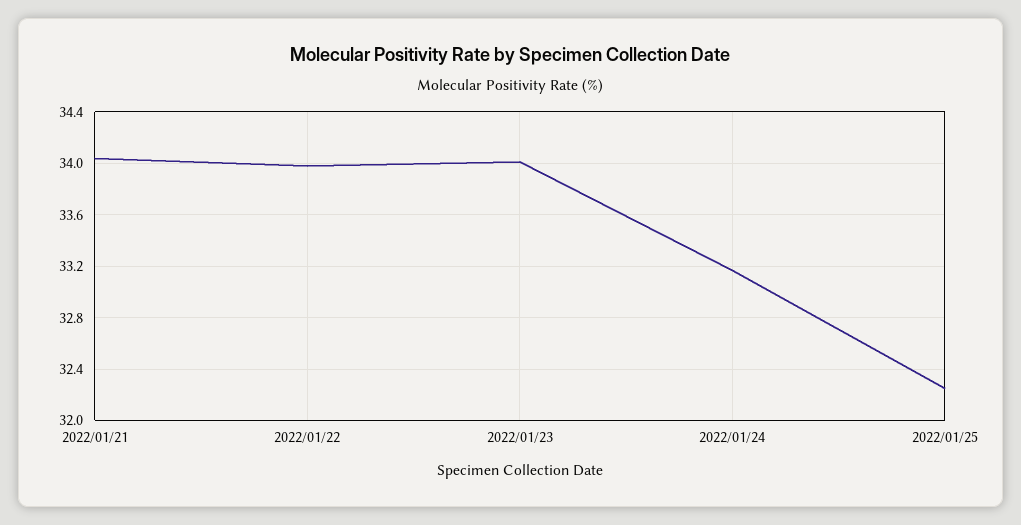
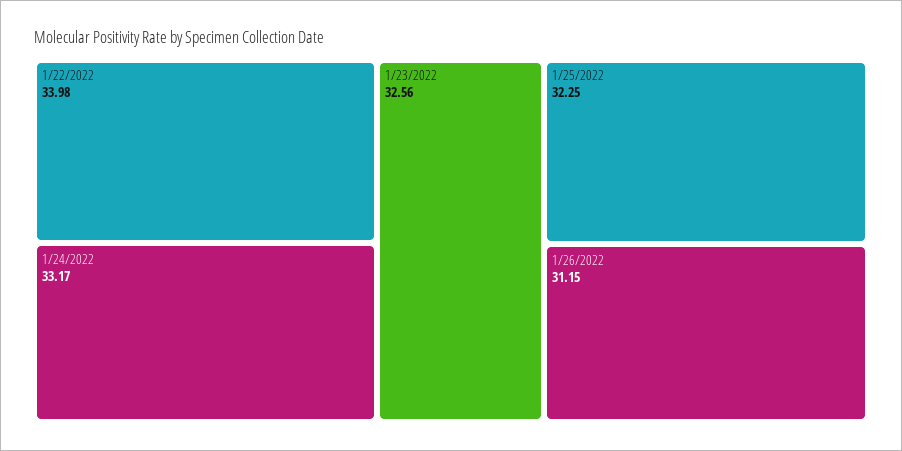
2022/01/21: 34.05 -> none
2022/01/23: 34 -> 32.56
1/26/2022: none -> 31.15

